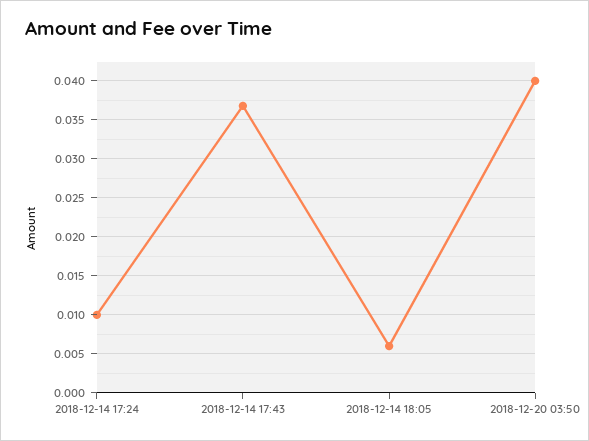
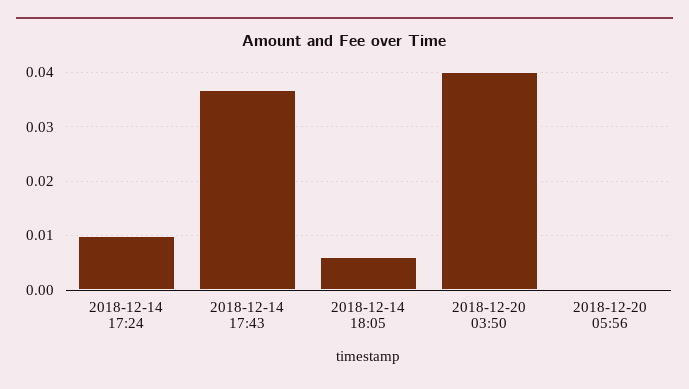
2018-12-20 05:56: none -> 0

